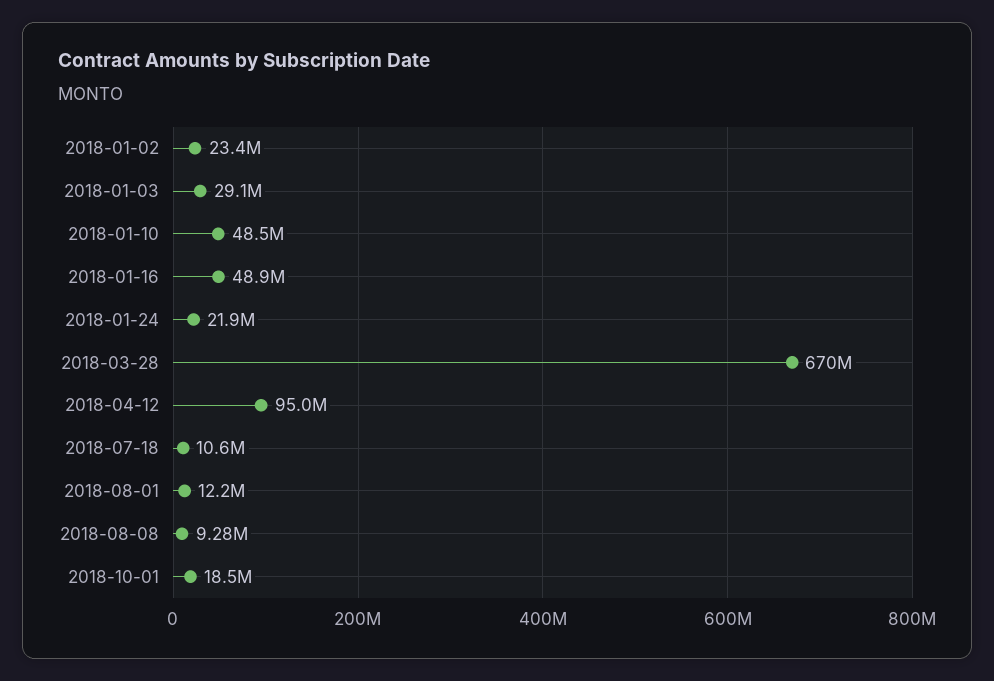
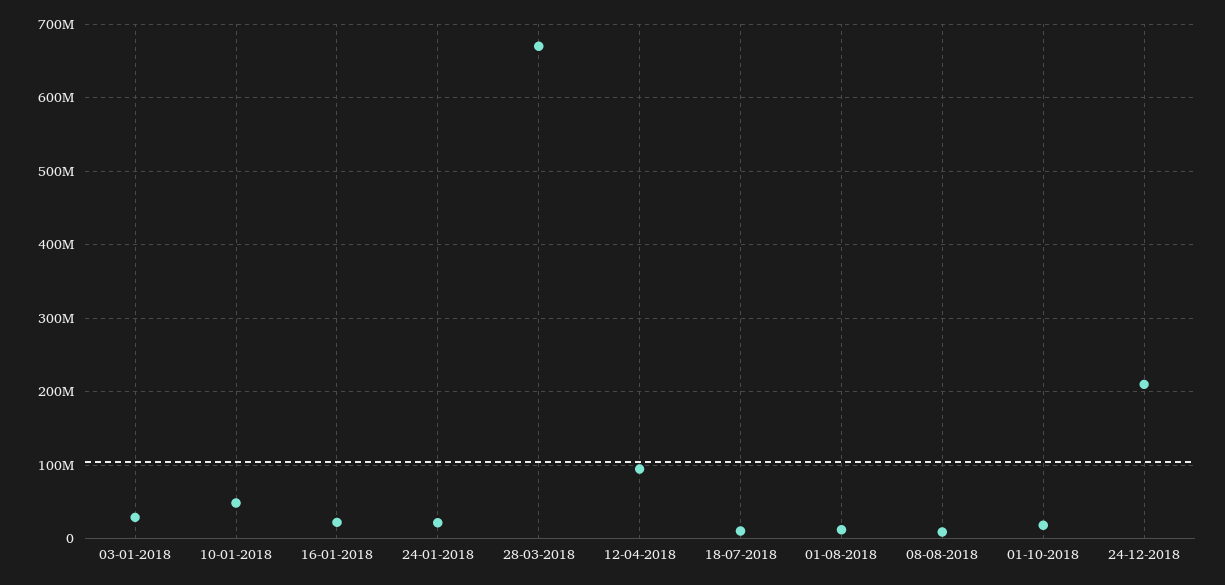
2018-01-02: 23400000 -> none
2018-01-16: 48900000 -> 20000000
24-12-2018: none -> 210000000

